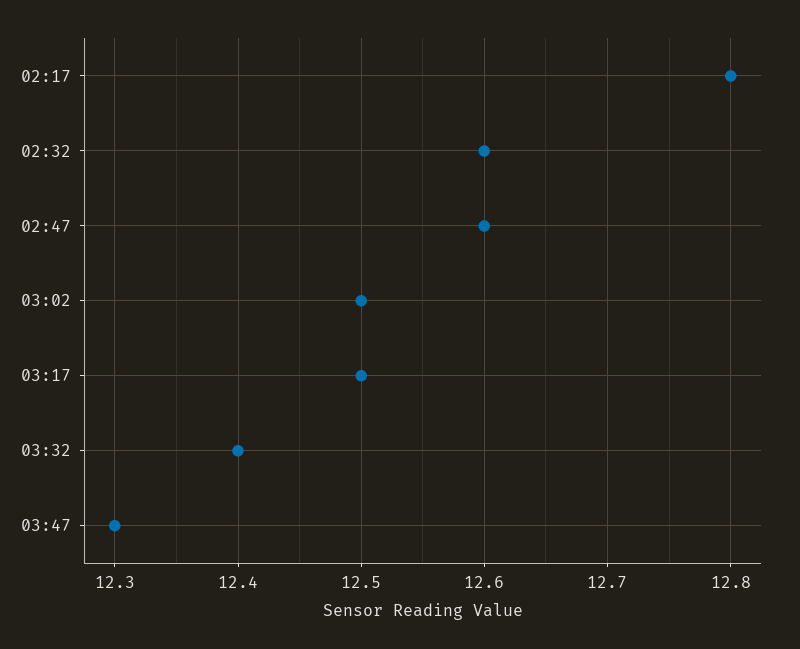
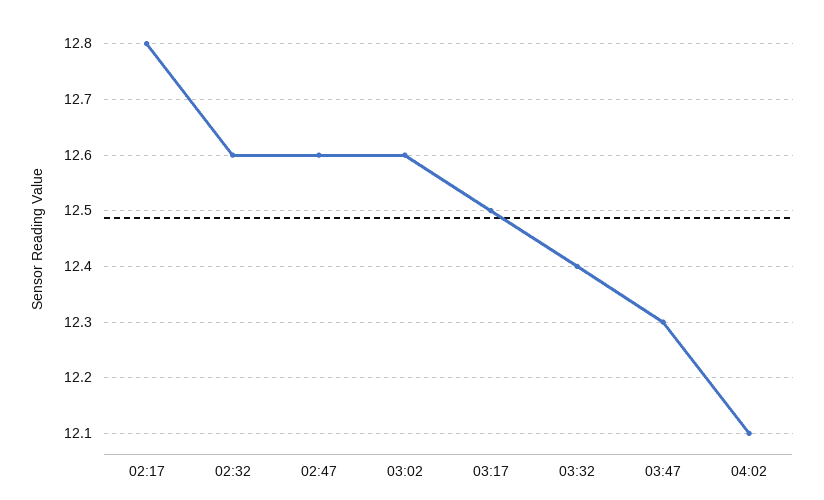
03:02: 12.5 -> 12.6
04:02: none -> 12.1

